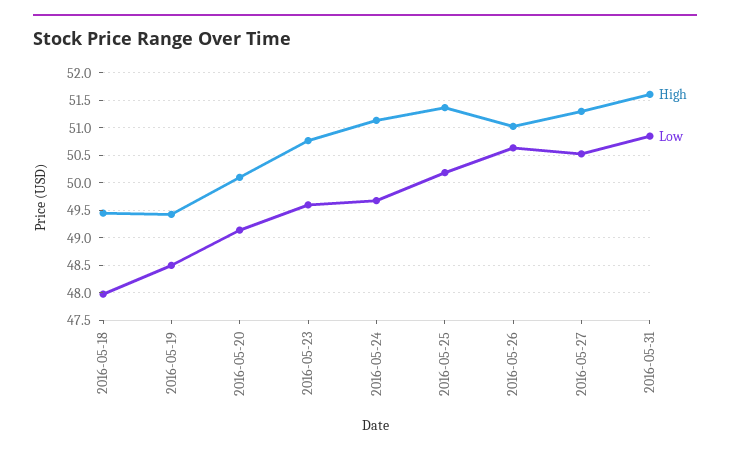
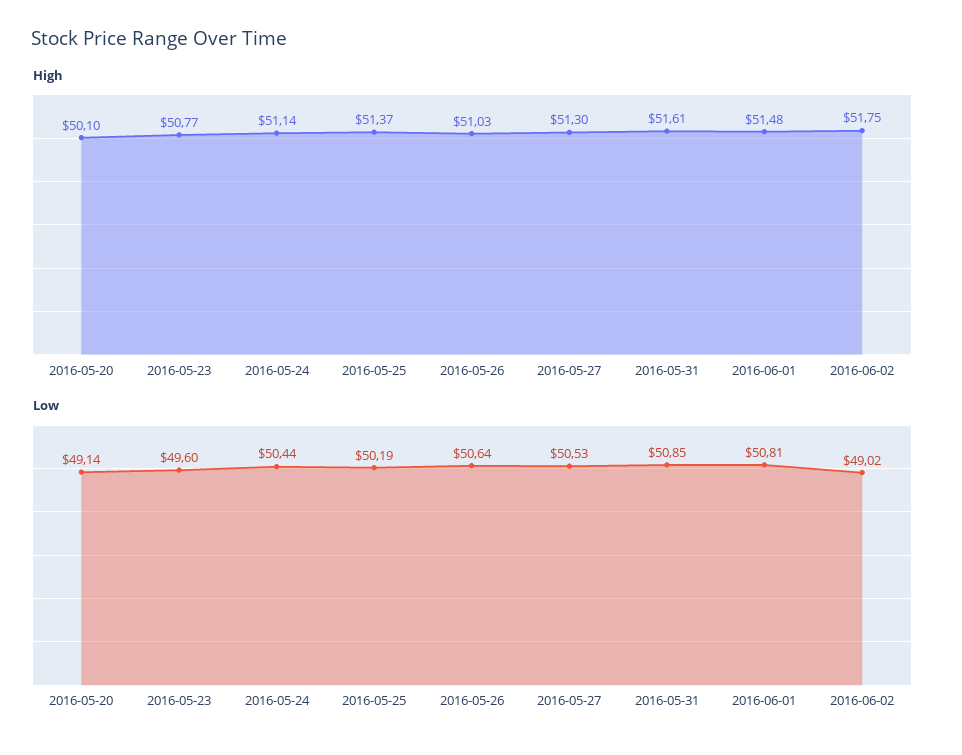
High, 2016-05-18: 49.5 -> none
Low, 2016-05-18: 48 -> none
High, 2016-05-19: 49.5 -> none
Low, 2016-05-19: 48.5 -> none
Low, 2016-05-24: 49.75 -> 50.44
High, 2016-06-01: none -> 51.48
High, 2016-06-02: none -> 51.75
Low, 2016-06-01: none -> 50.81
Low, 2016-06-02: none -> 49.02

